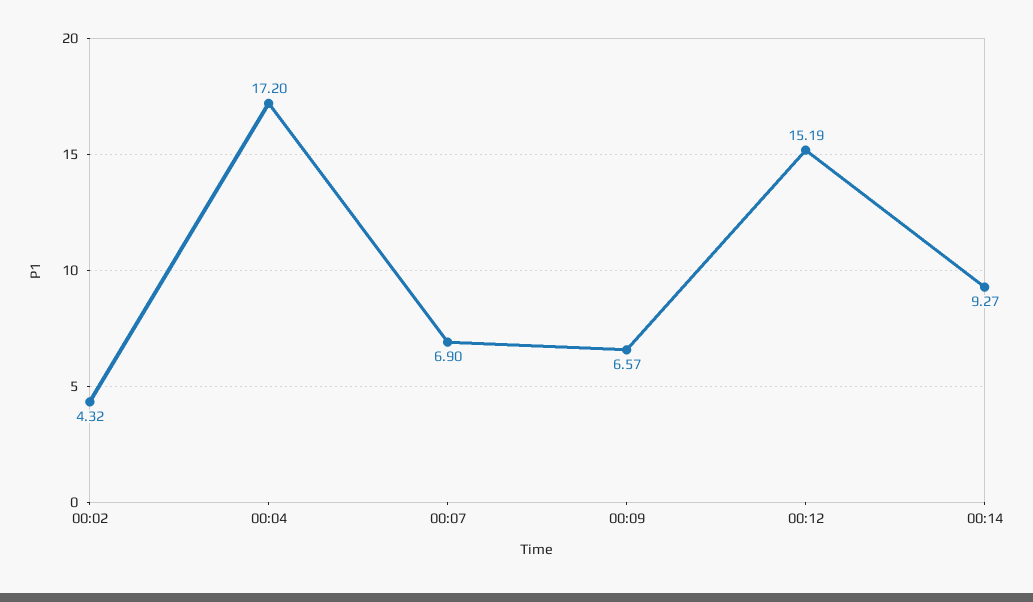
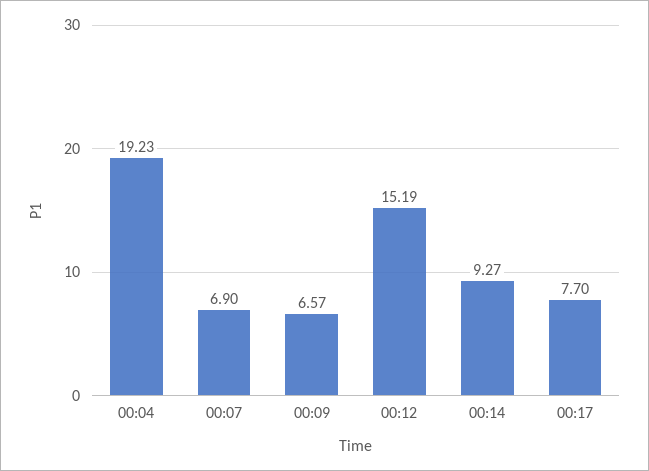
00:02: 4.32 -> none
00:04: 17.2 -> 19.23
00:17: none -> 7.7

